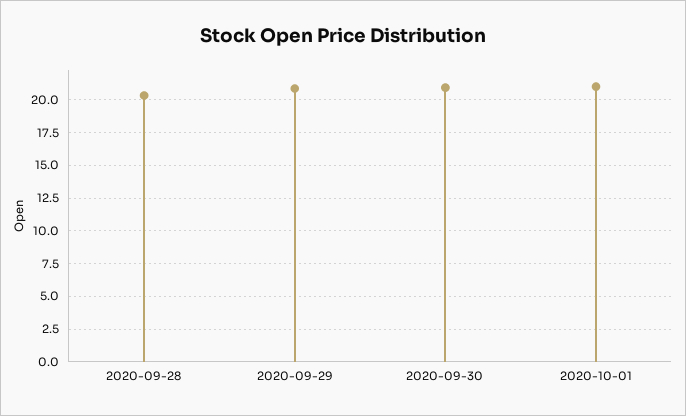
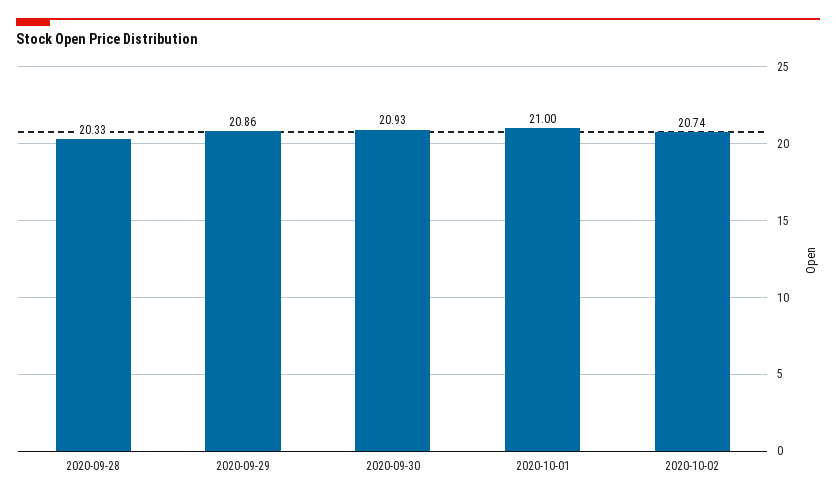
2020-10-02: none -> 20.74

